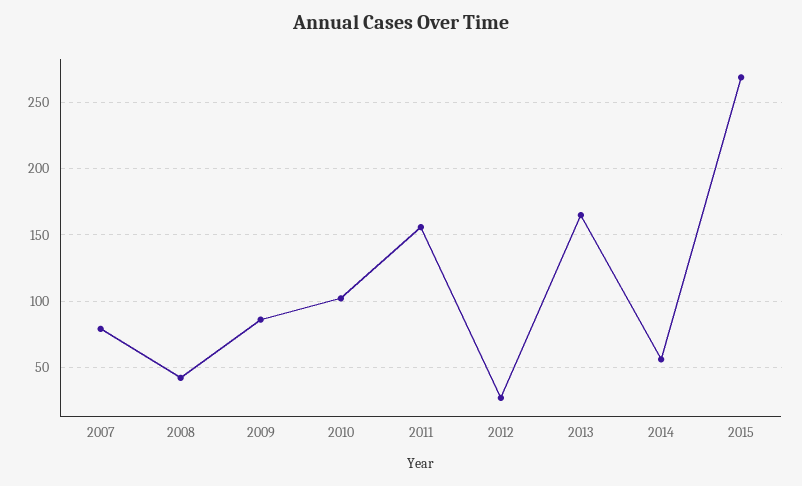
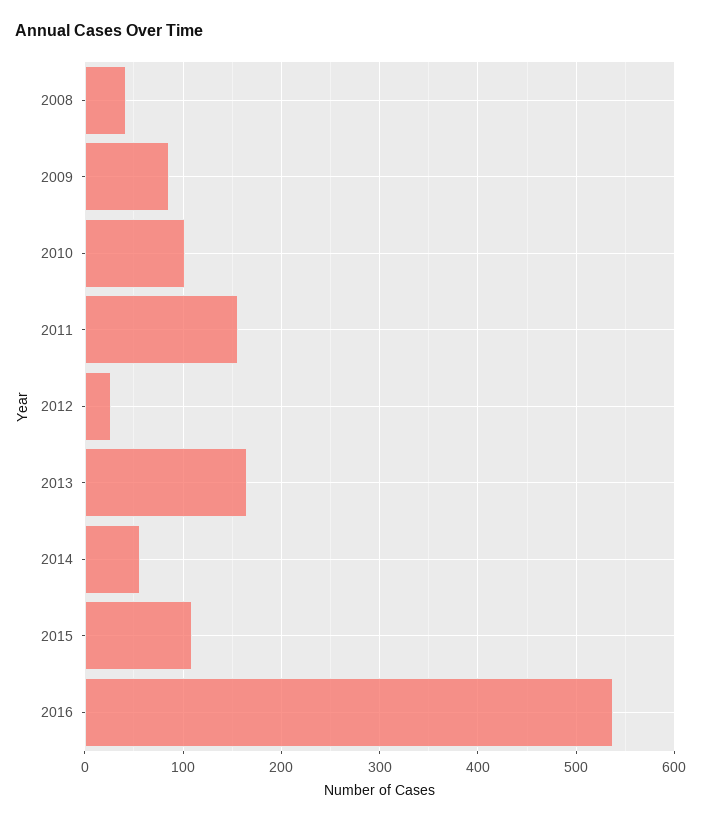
2007: 80 -> none
2015: 270 -> 110
2016: none -> 540

